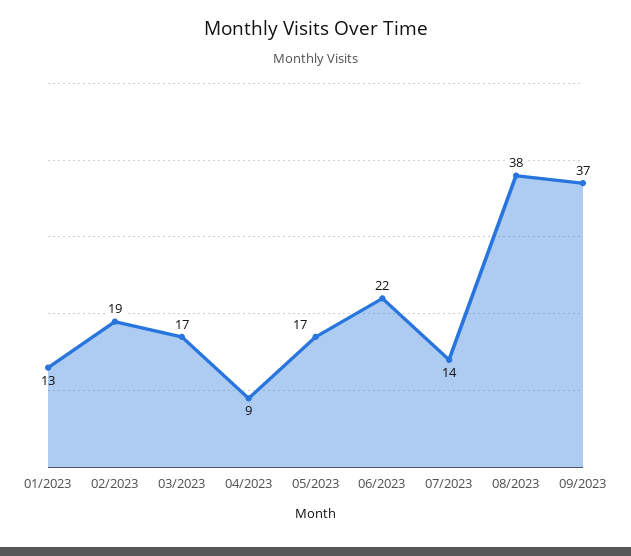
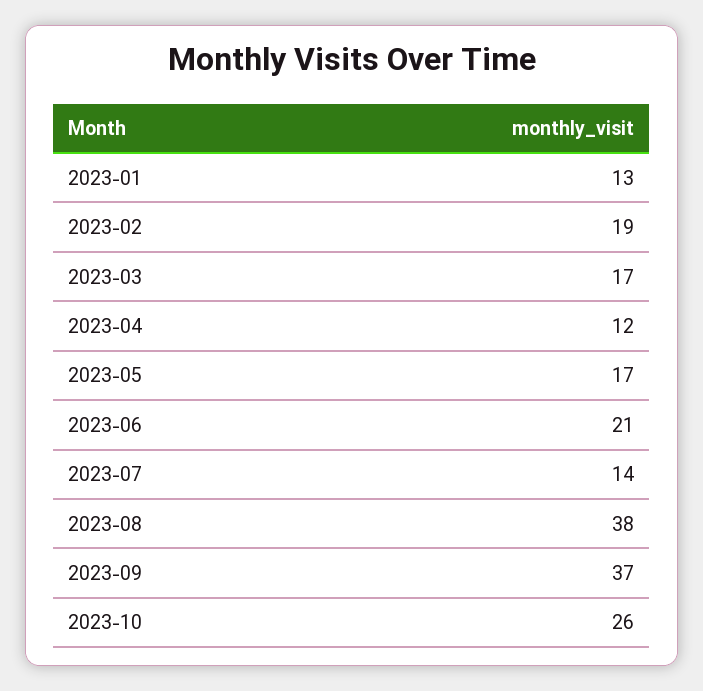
04/2023: 9 -> 12
06/2023: 22 -> 21
2023-10: none -> 26

